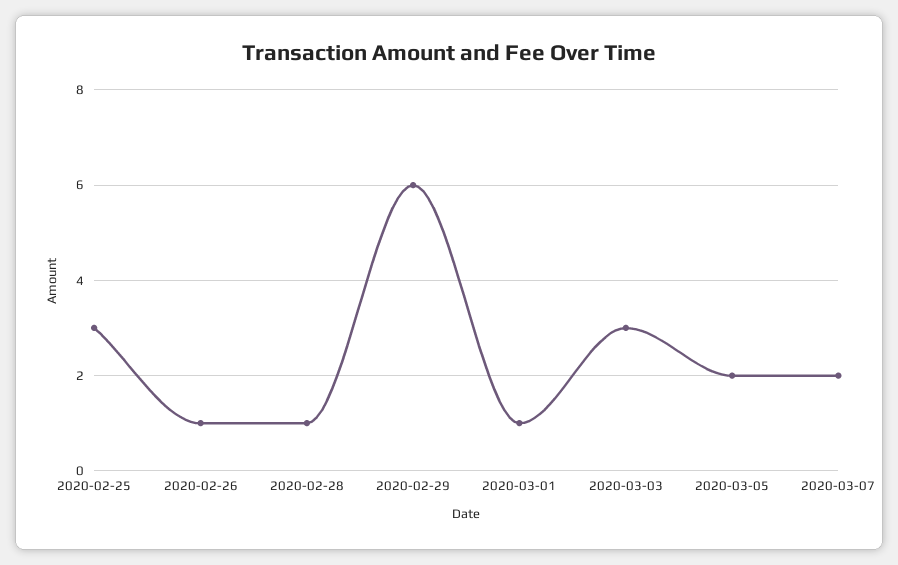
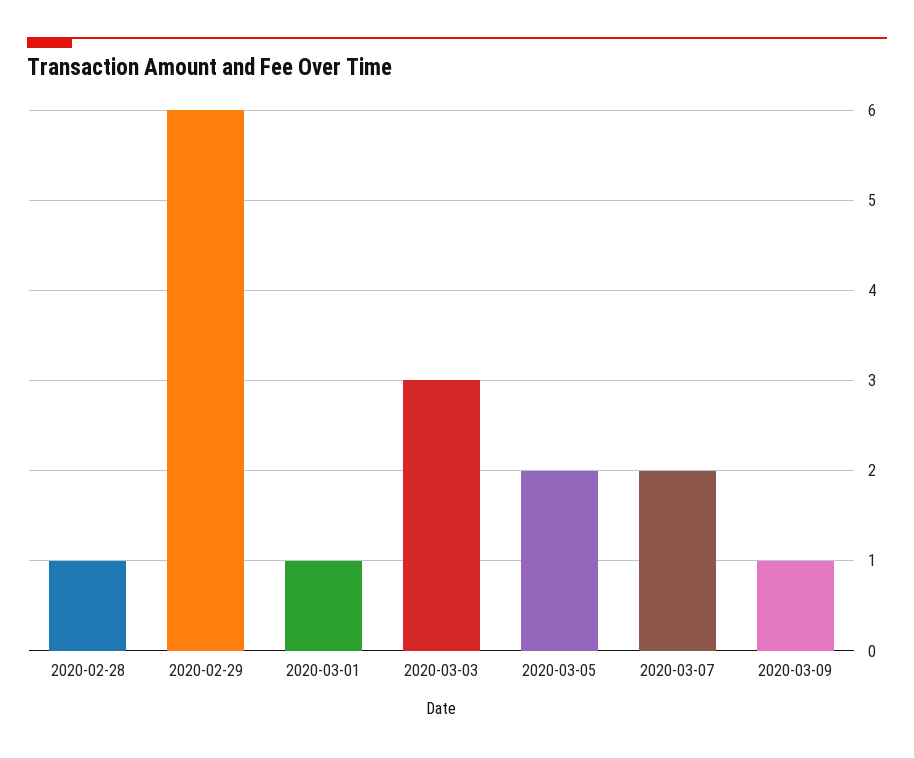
2020-02-25: 3 -> none
2020-02-26: 1 -> none
2020-03-09: none -> 1

